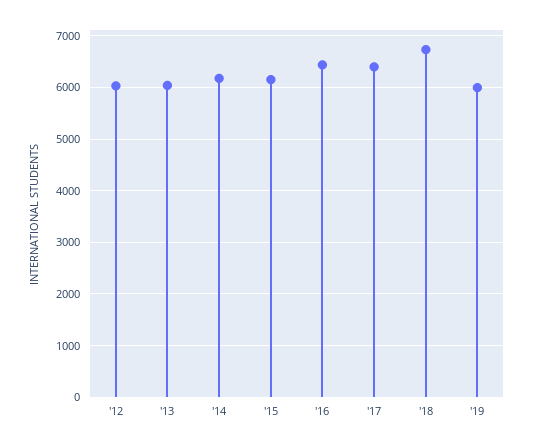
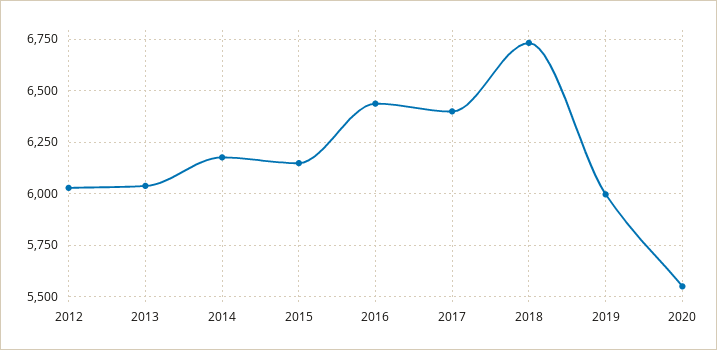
2020: none -> 5550

